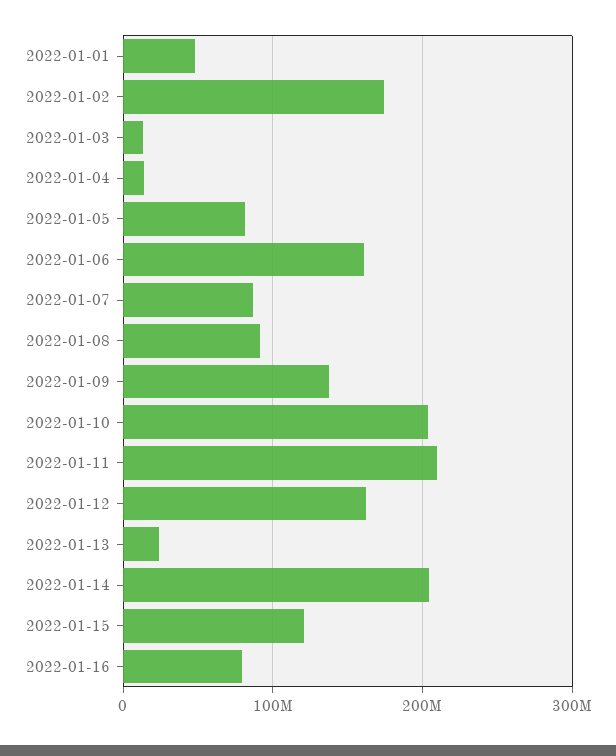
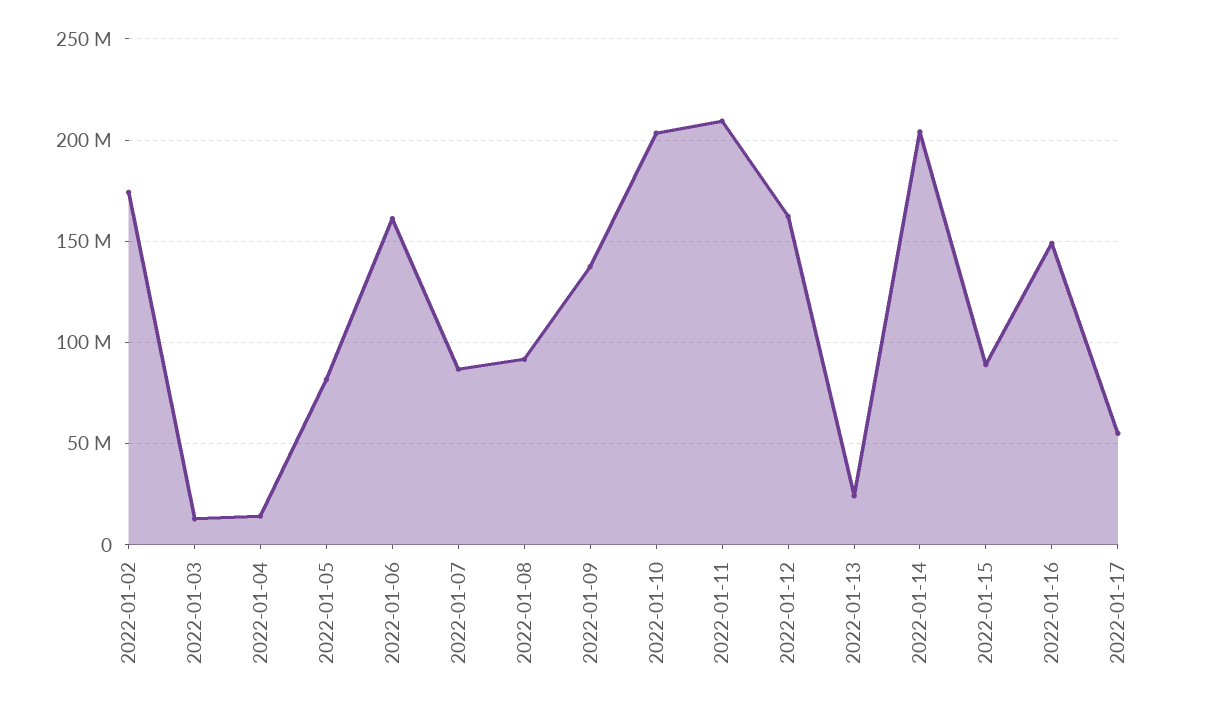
2022-01-01: 50000000 -> none
2022-01-15: 120000000 -> 90000000
2022-01-16: 80000000 -> 150000000
2022-01-17: none -> 55000000

